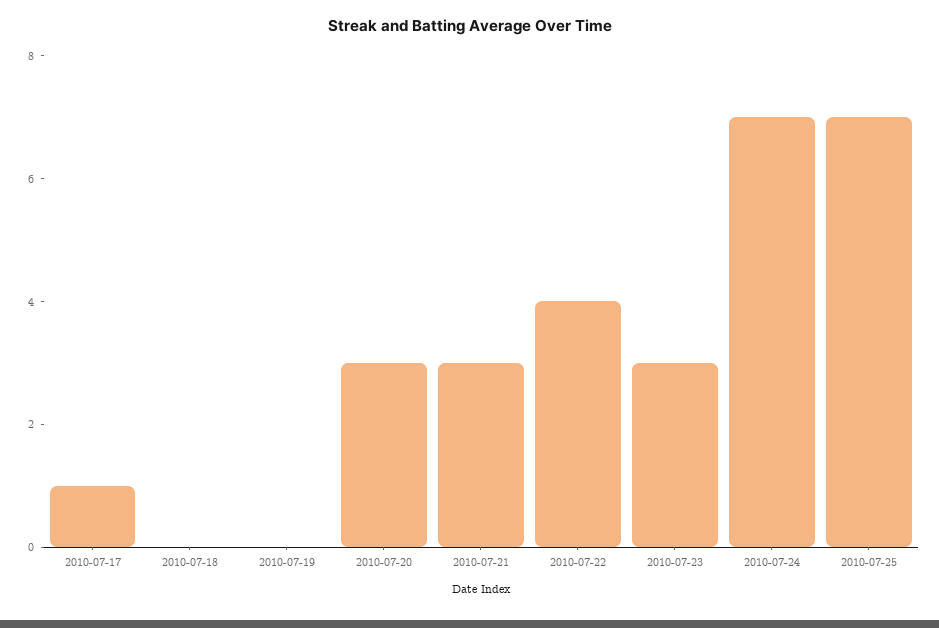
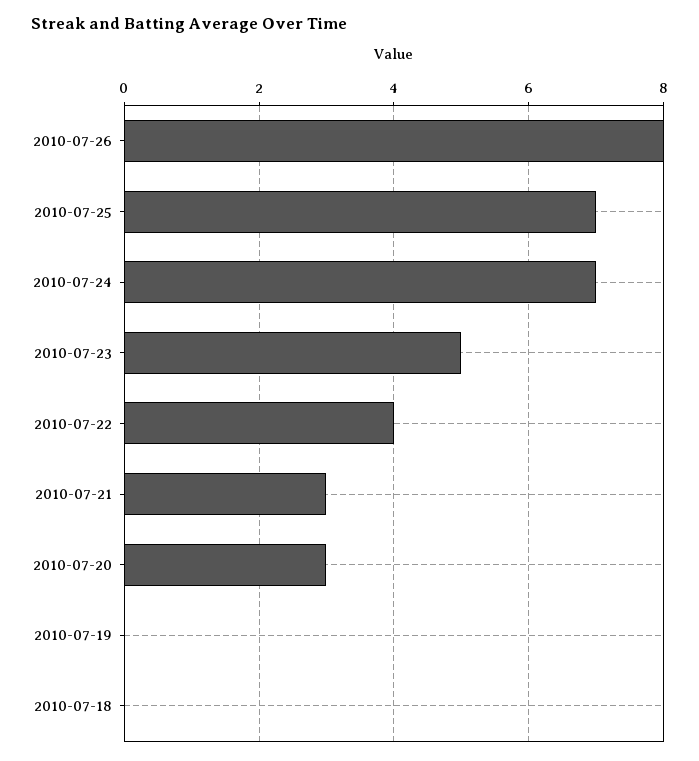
2010-07-17: 1 -> none
2010-07-23: 3 -> 5
2010-07-26: none -> 8

